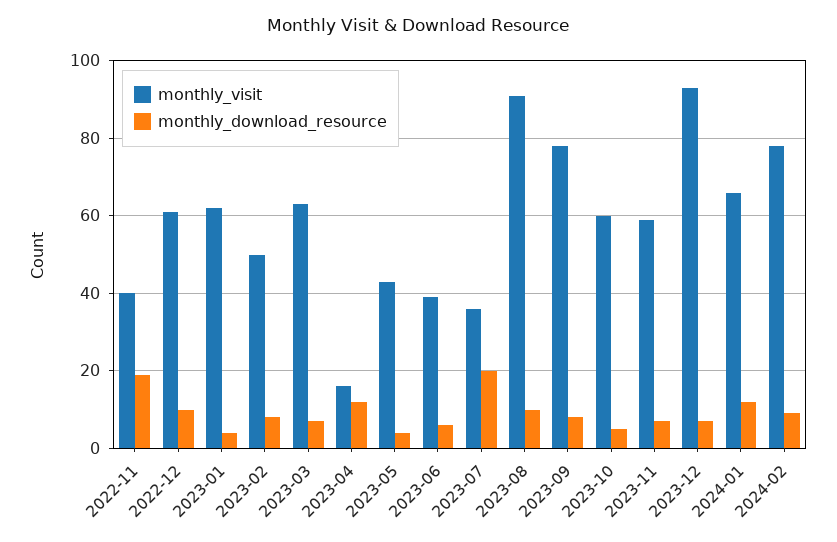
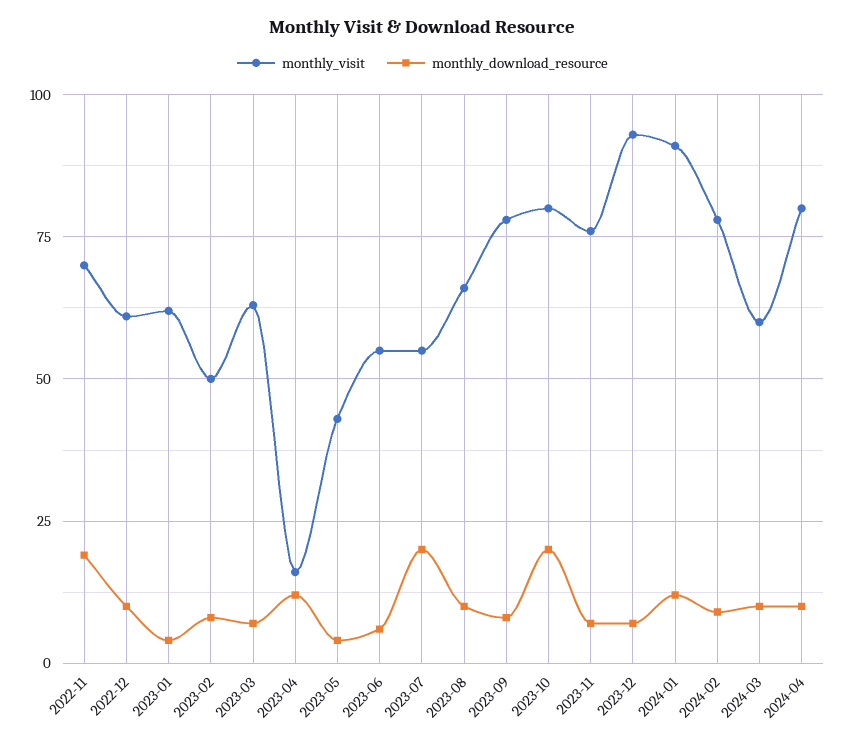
monthly_visit, 2022-11: 40 -> 70
monthly_visit, 2023-06: 40 -> 55
monthly_visit, 2023-07: 35 -> 55
monthly_visit, 2023-08: 90 -> 65
monthly_visit, 2023-10: 60 -> 80
monthly_download_resource, 2023-10: 5 -> 20
monthly_visit, 2023-11: 60 -> 75
monthly_visit, 2024-01: 65 -> 90
monthly_visit, 2024-03: none -> 60
monthly_download_resource, 2024-03: none -> 10
monthly_visit, 2024-04: none -> 80
monthly_download_resource, 2024-04: none -> 10

